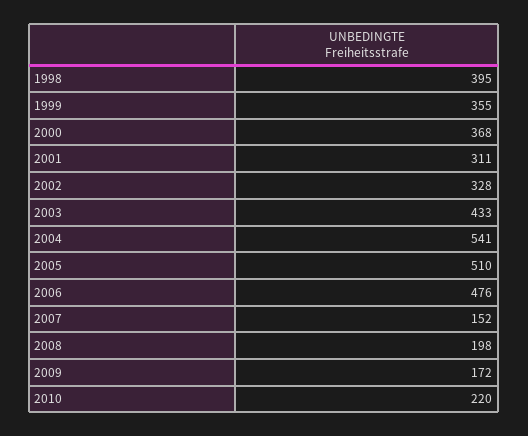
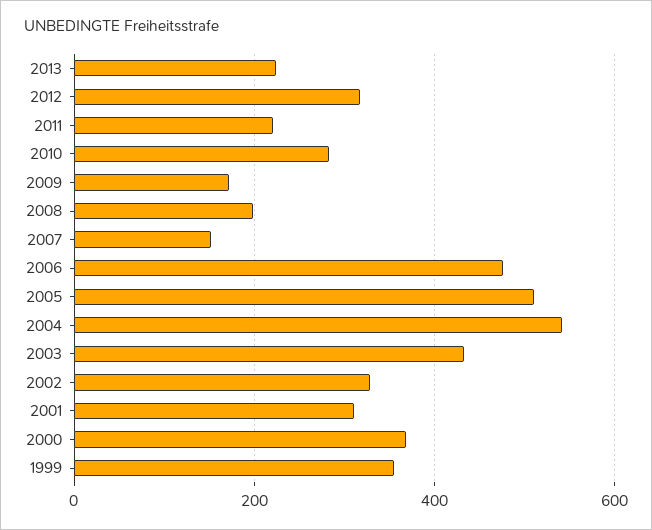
1998: 395 -> none
2010: 220 -> 280
2013: none -> 220
2012: none -> 320
2011: none -> 220

